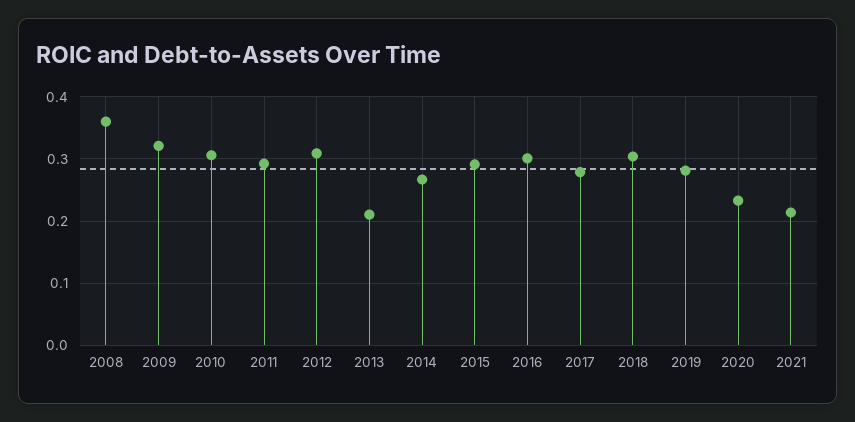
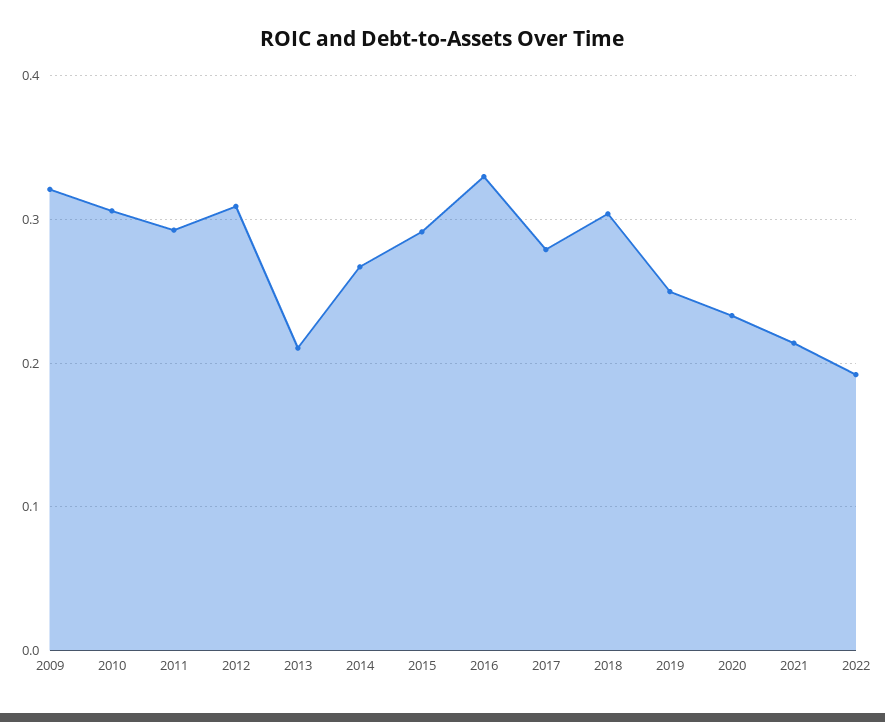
2008: 0.36 -> none
2016: 0.3 -> 0.33
2019: 0.28 -> 0.25
2022: none -> 0.19

